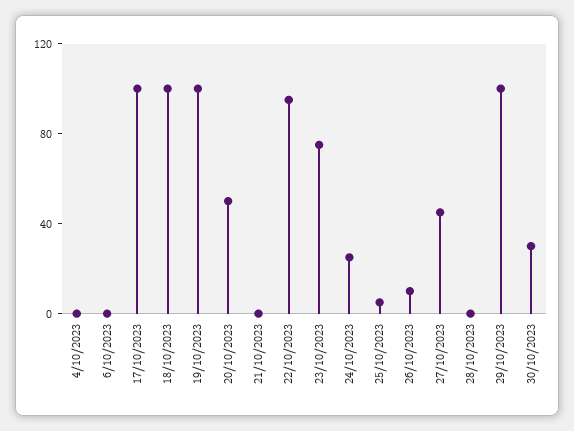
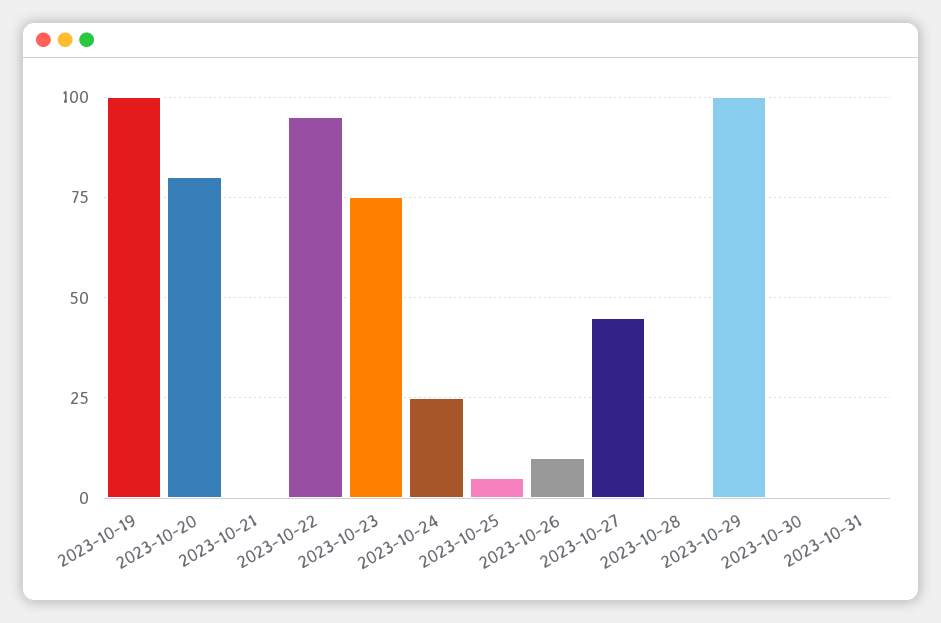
4/10/2023: 0 -> none
6/10/2023: 0 -> none
17/10/2023: 100 -> none
18/10/2023: 100 -> none
20/10/2023: 50 -> 80
30/10/2023: 30 -> 0
2023-10-31: none -> 0

